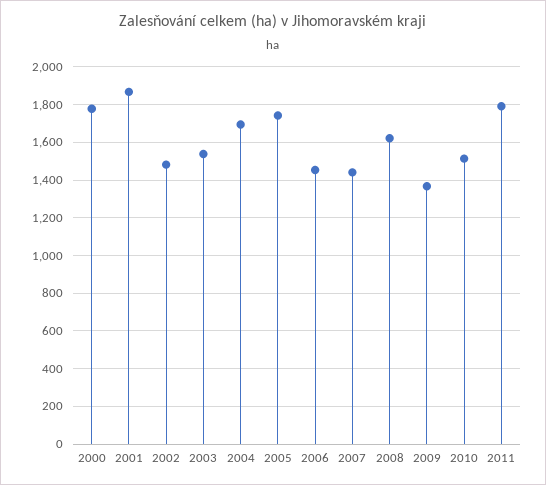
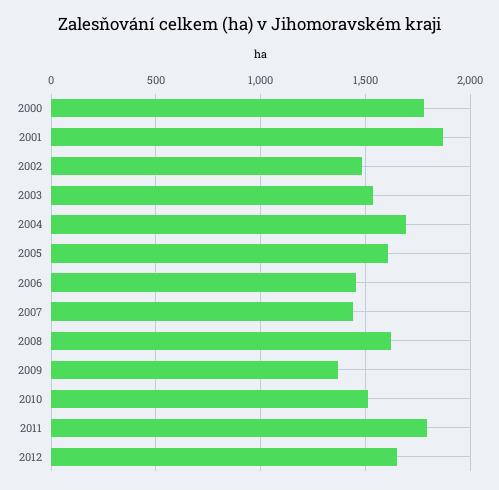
2005: 1750 -> 1600
2012: none -> 1650

